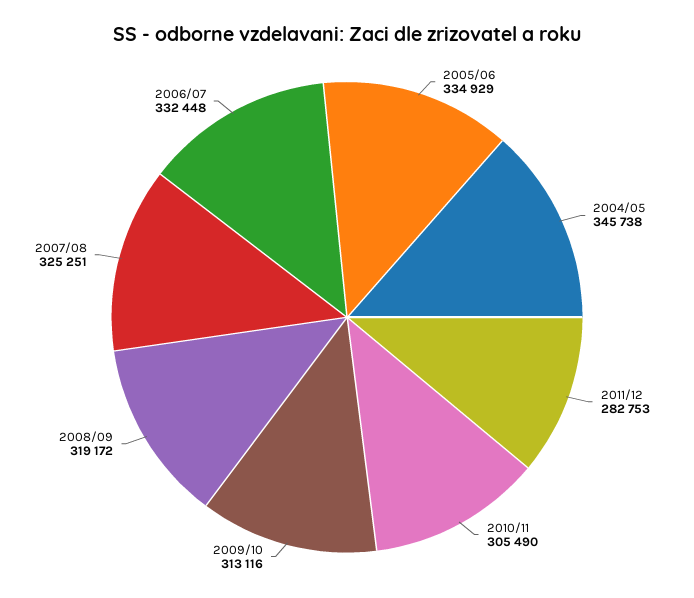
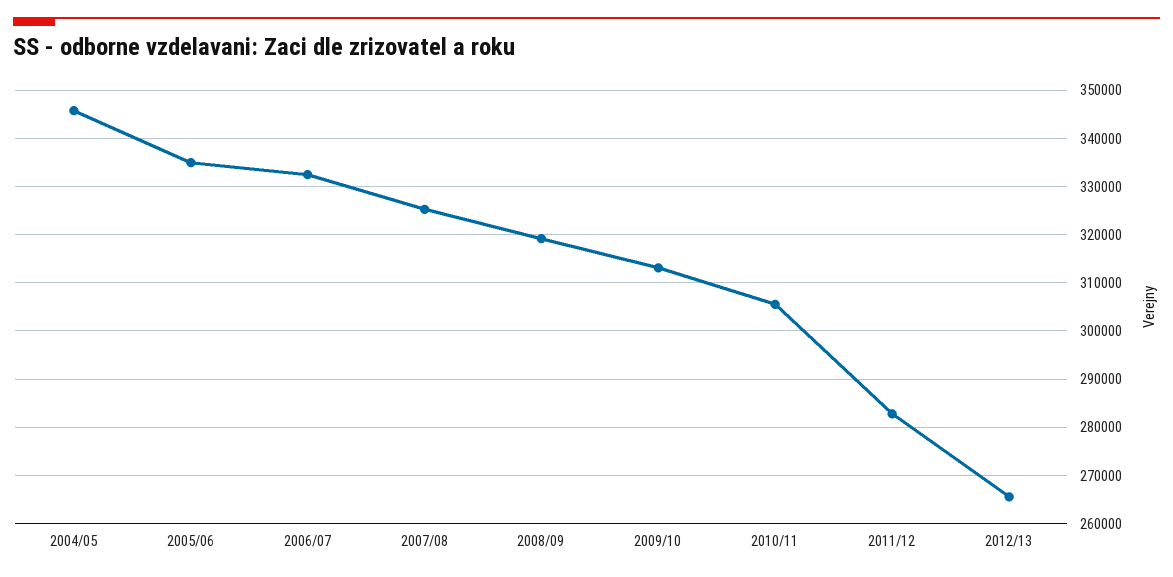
2012/13: none -> 266000

